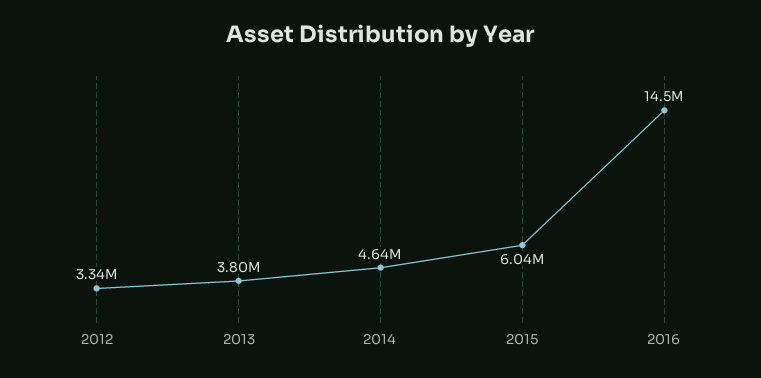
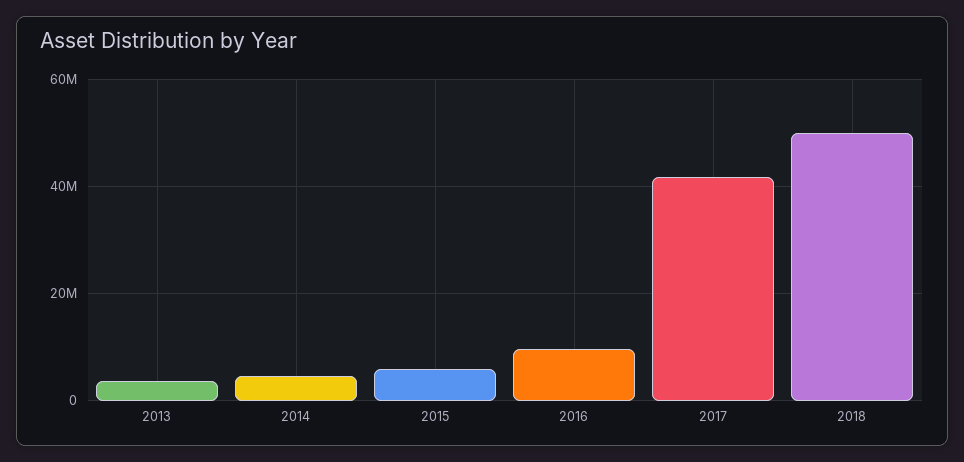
2012: 3340000 -> none
2016: 14500000 -> 10000000
2017: none -> 42000000
2018: none -> 50000000

